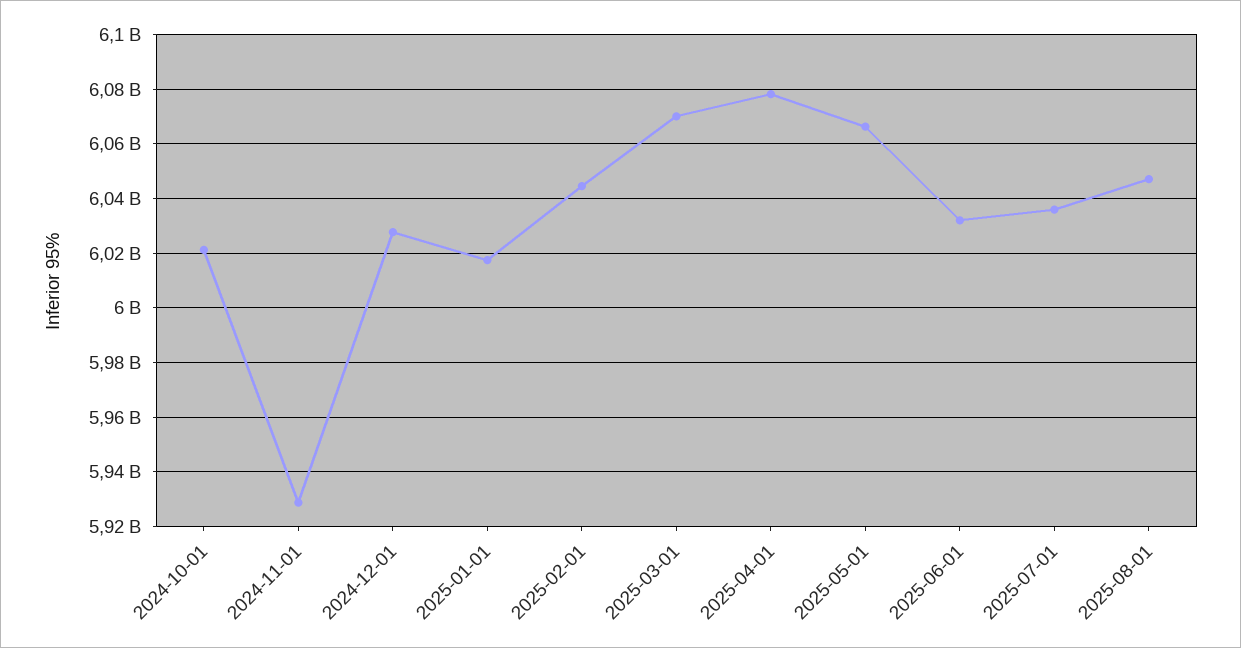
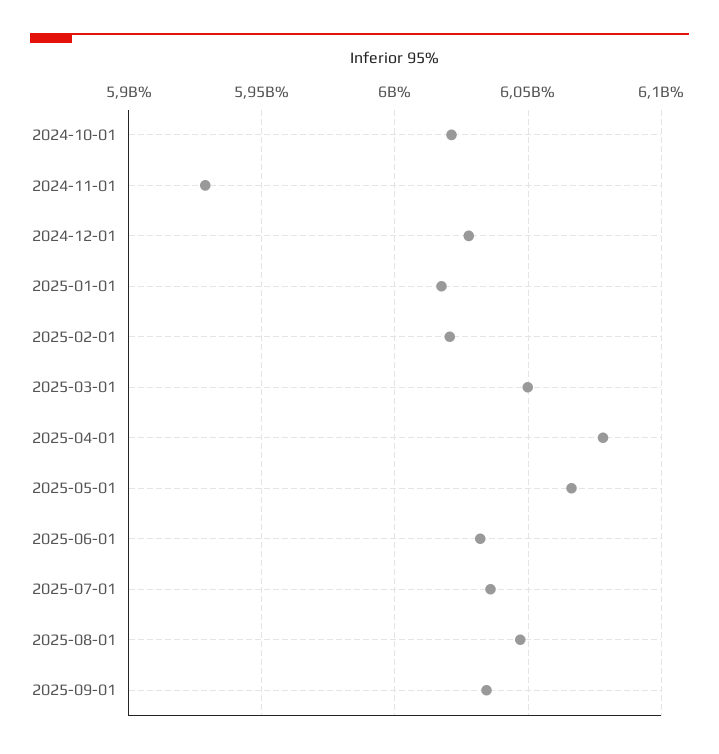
2025-02-01: 6045000000 -> 6020000000
2025-03-01: 6070000000 -> 6050000000
2025-09-01: none -> 6035000000

